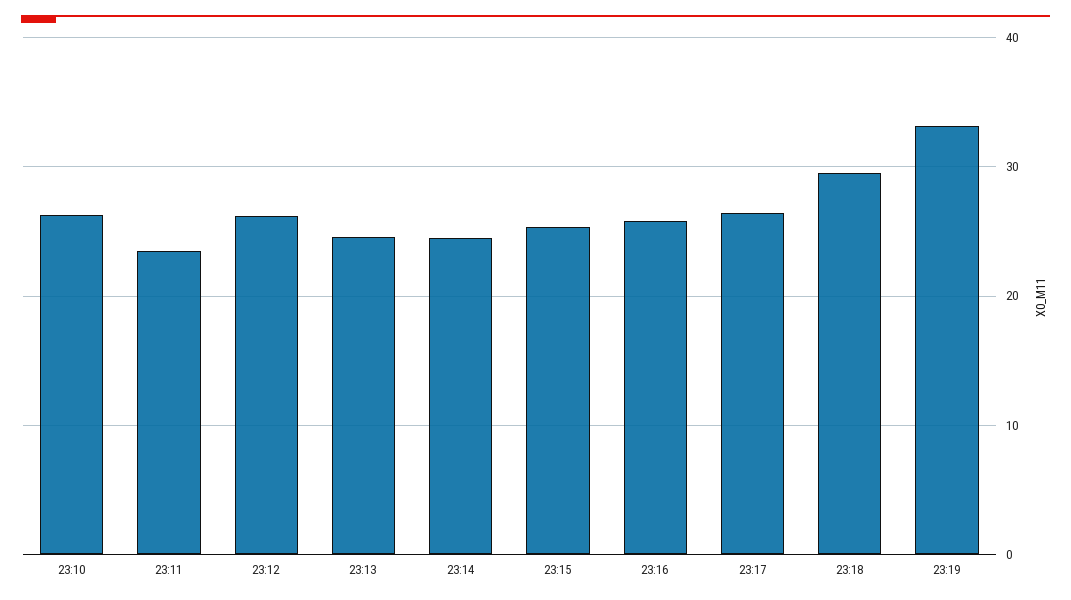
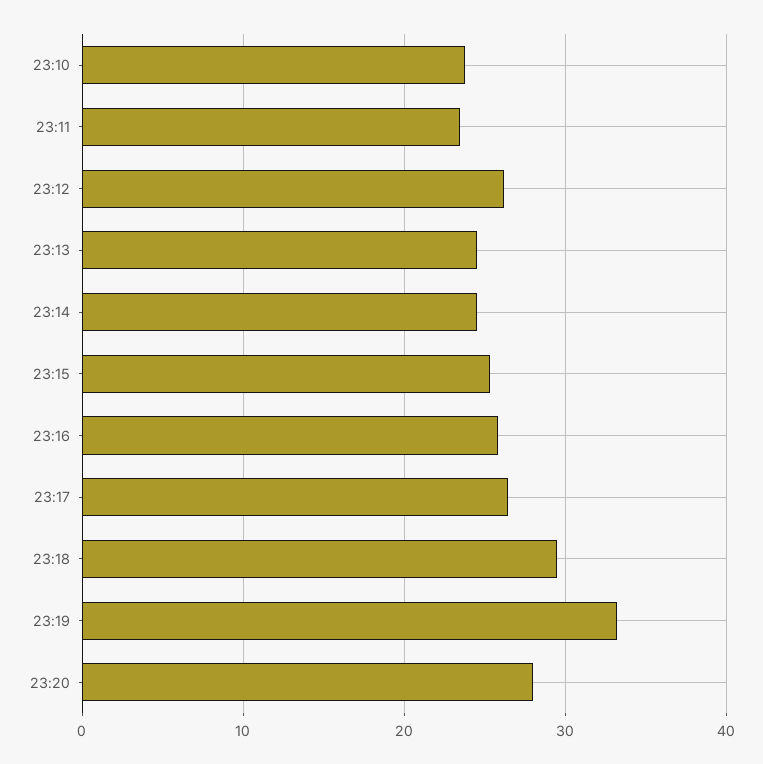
23:10: 26 -> 24
23:20: none -> 28

